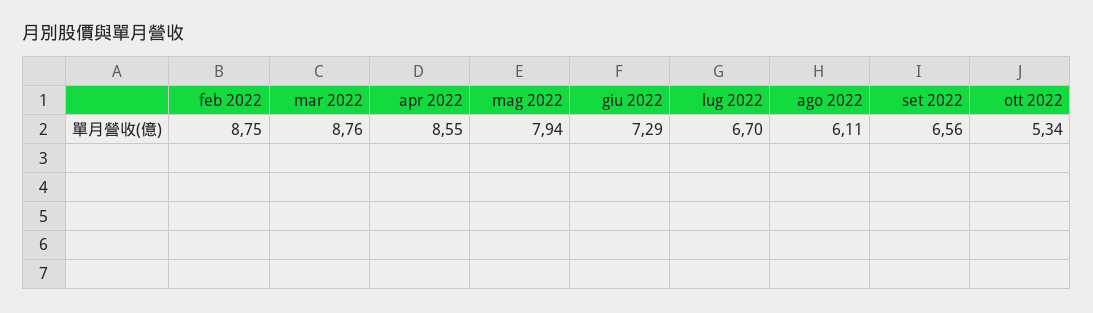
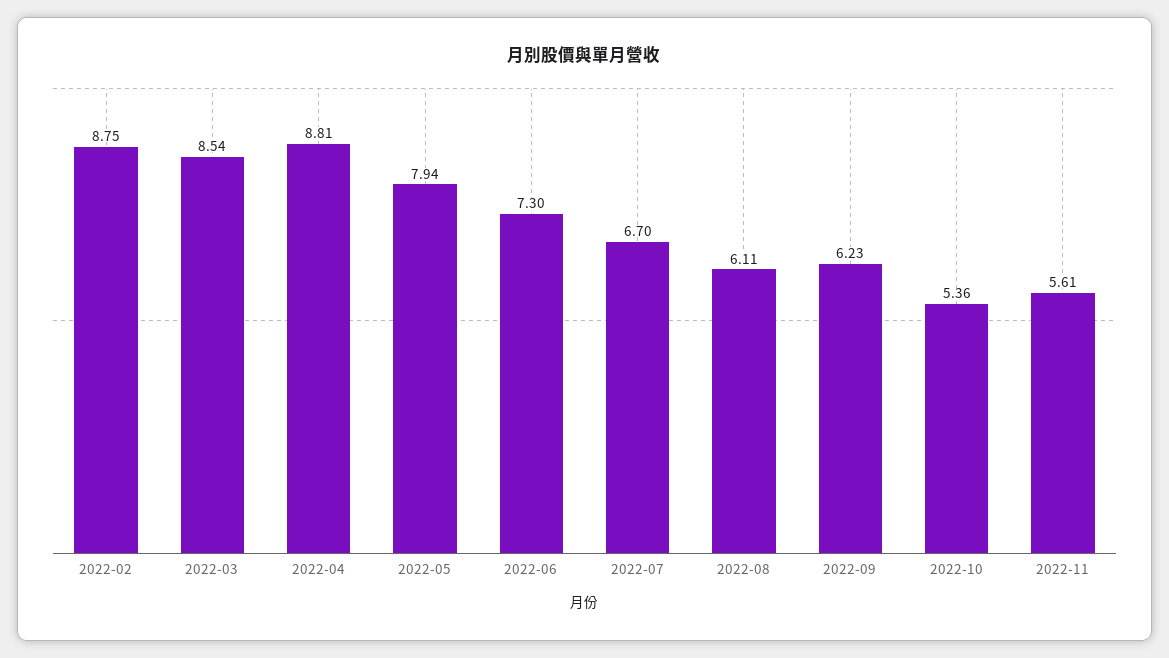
mar 2022: 8.76 -> 8.54
apr 2022: 8.55 -> 8.81
giu 2022: 7.29 -> 7.3
set 2022: 6.56 -> 6.23
ott 2022: 5.34 -> 5.36
2022-11: none -> 5.61

